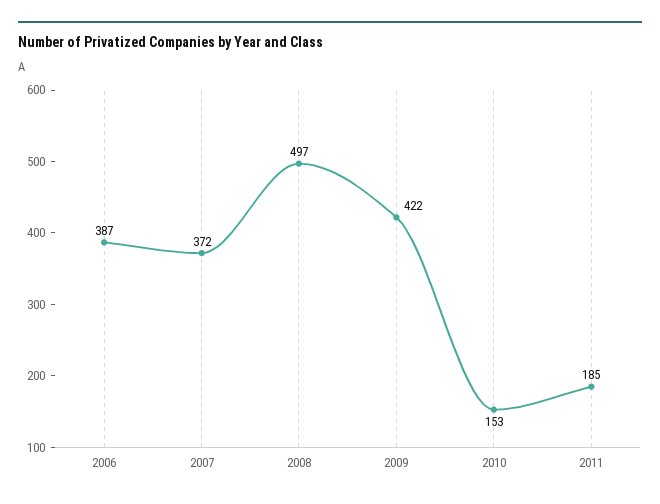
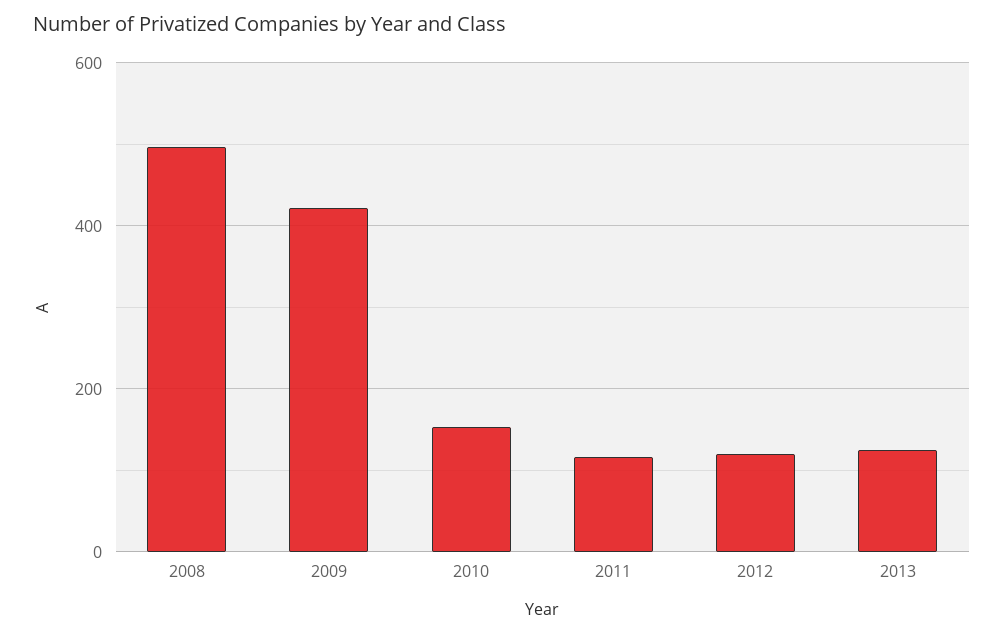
2006: 387 -> none
2007: 372 -> none
2011: 185 -> 120
2012: none -> 120
2013: none -> 120

